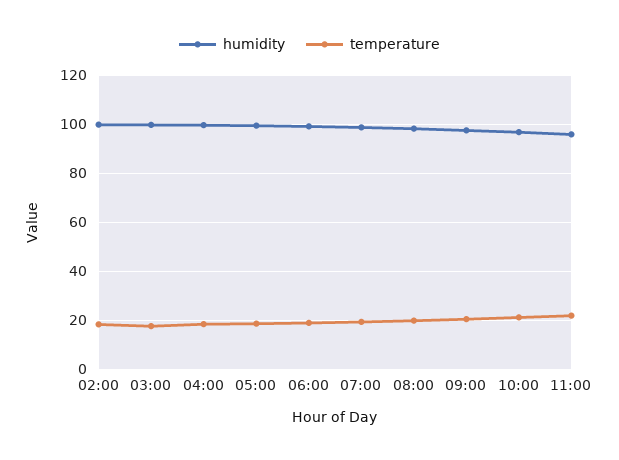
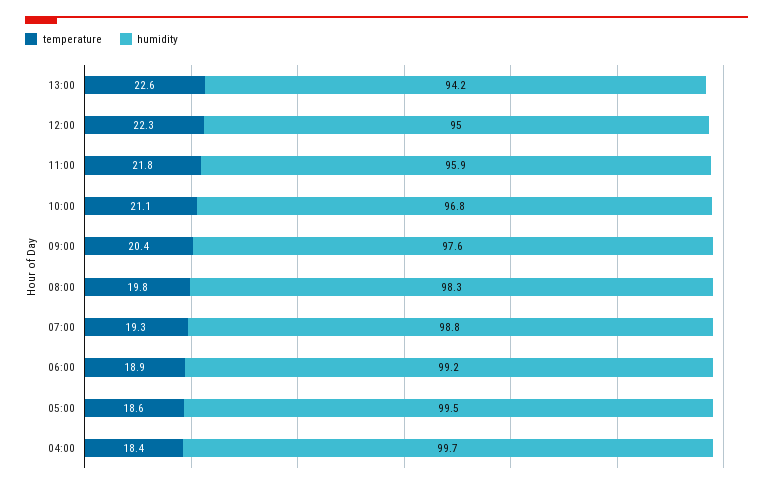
humidity, 02:00: 100 -> none
temperature, 02:00: 17.5 -> none
humidity, 03:00: 100 -> none
temperature, 03:00: 17.5 -> none
temperature, 13:00: none -> 22.6
humidity, 13:00: none -> 94.2
temperature, 12:00: none -> 22.3
humidity, 12:00: none -> 95

